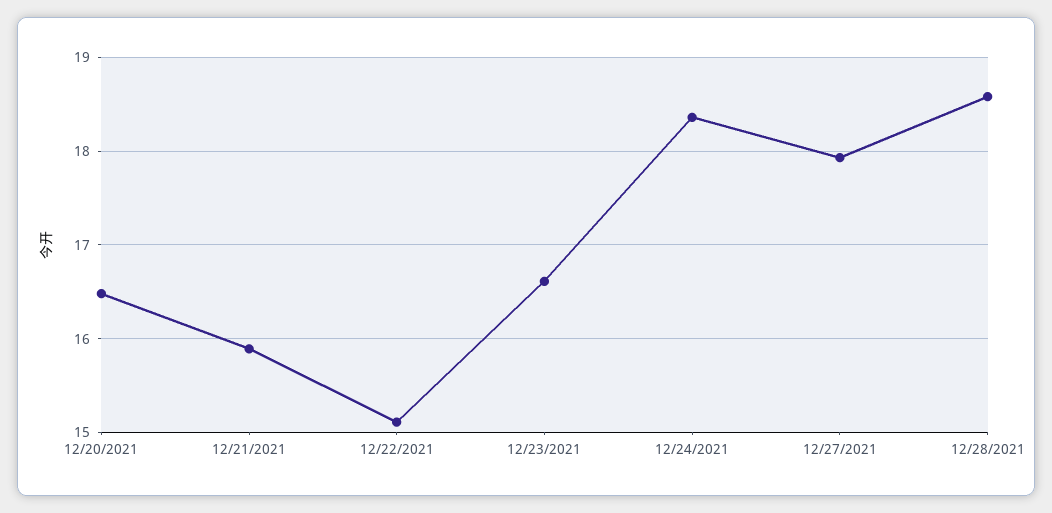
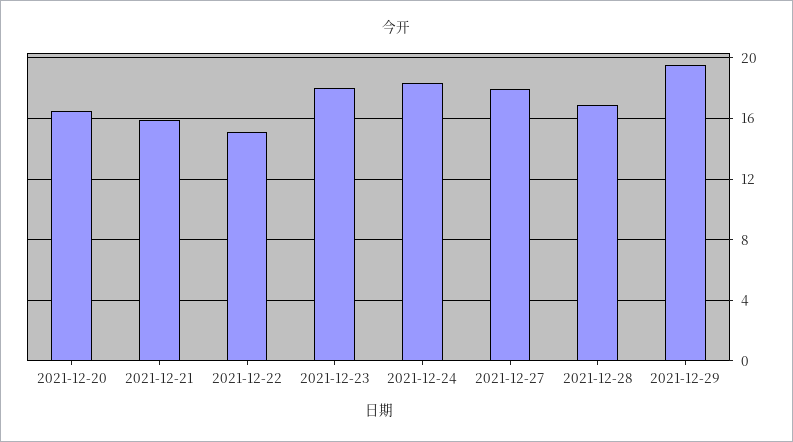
12/23/2021: 16.6 -> 18
12/28/2021: 18.6 -> 17
2021-12-29: none -> 19.5

